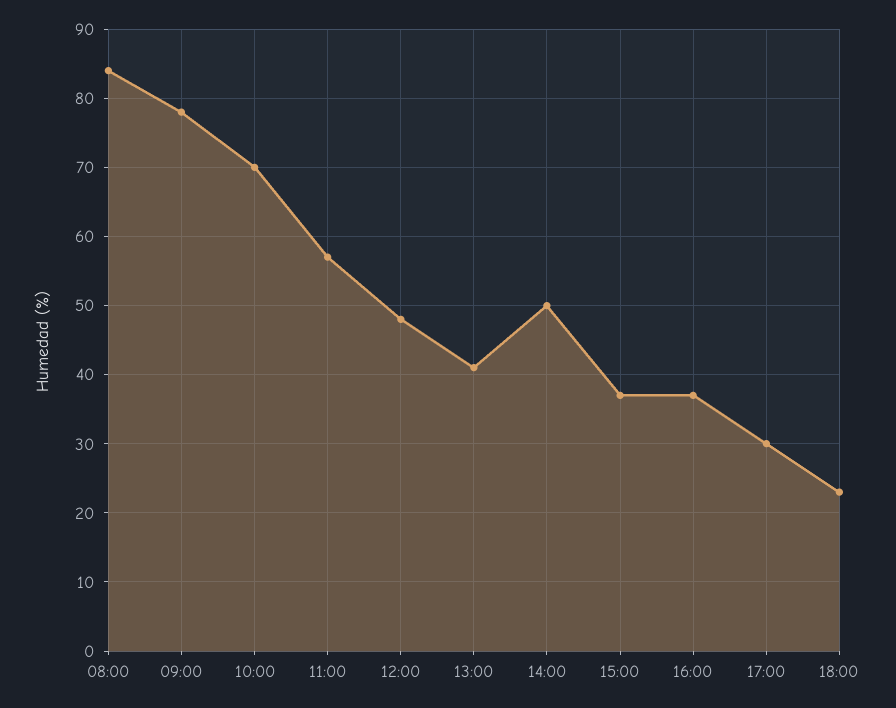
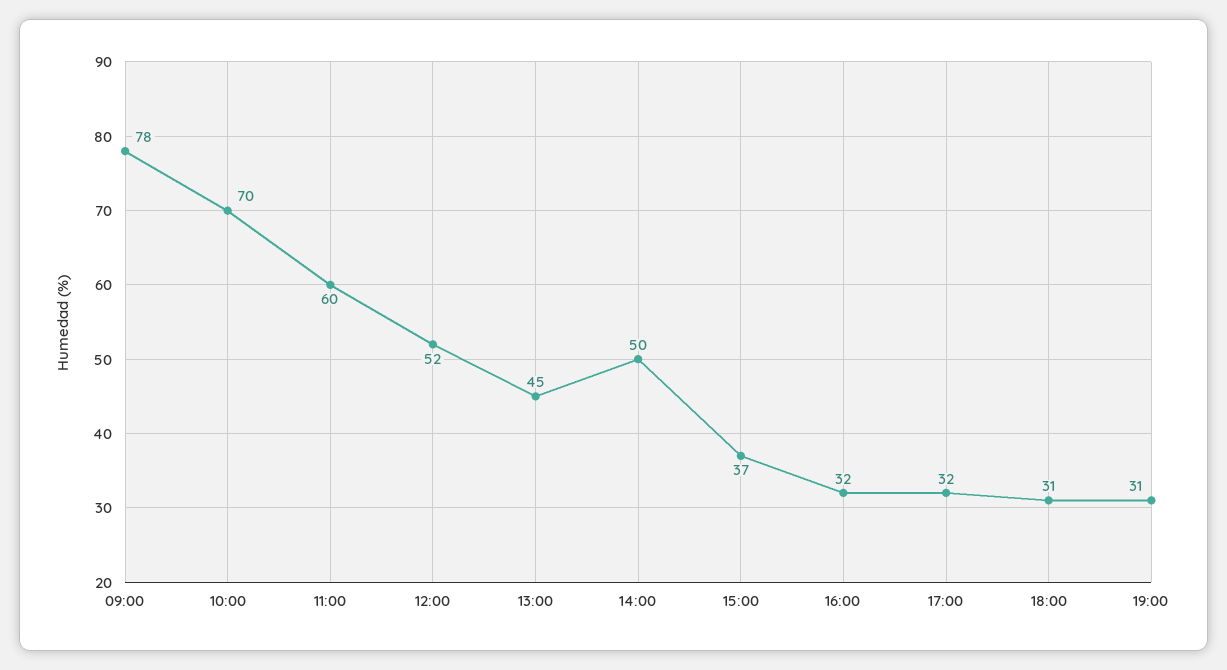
08:00: 84 -> none
11:00: 57 -> 60
12:00: 48 -> 52
13:00: 41 -> 45
16:00: 37 -> 32
17:00: 30 -> 32
18:00: 23 -> 31
19:00: none -> 31

